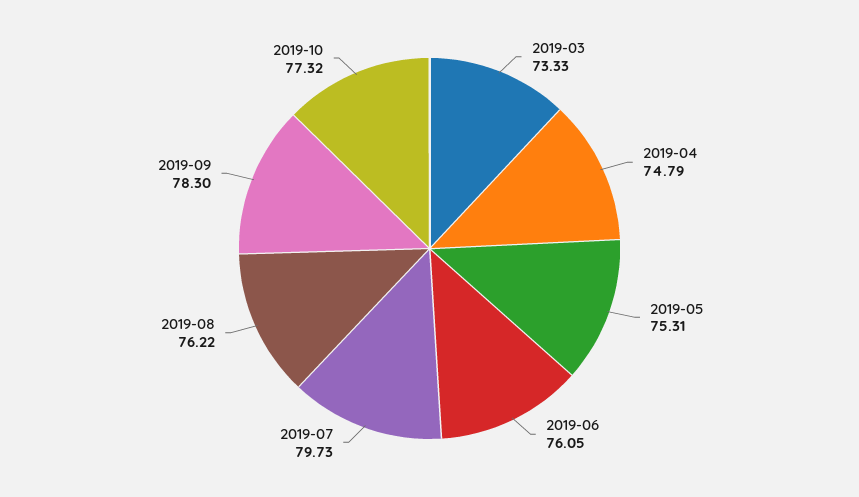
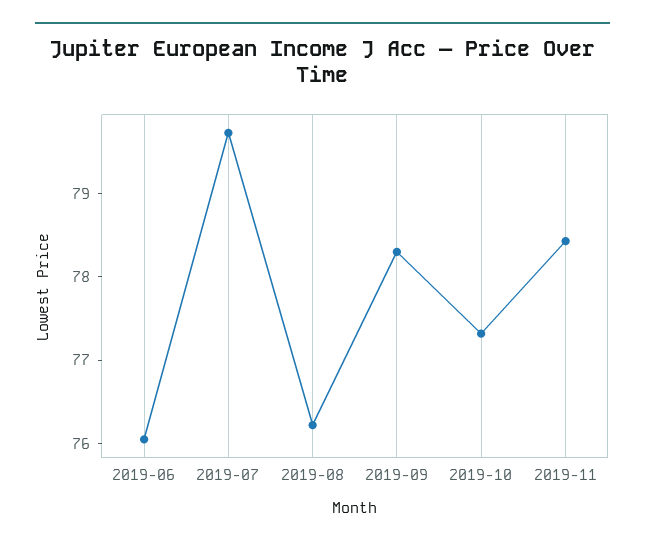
2019-03: 73.33 -> none
2019-04: 74.79 -> none
2019-05: 75.31 -> none
2019-11: none -> 78.4

